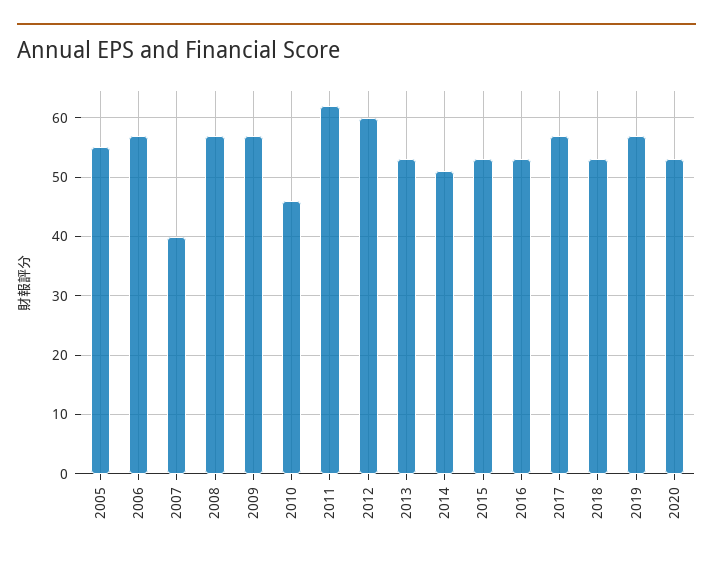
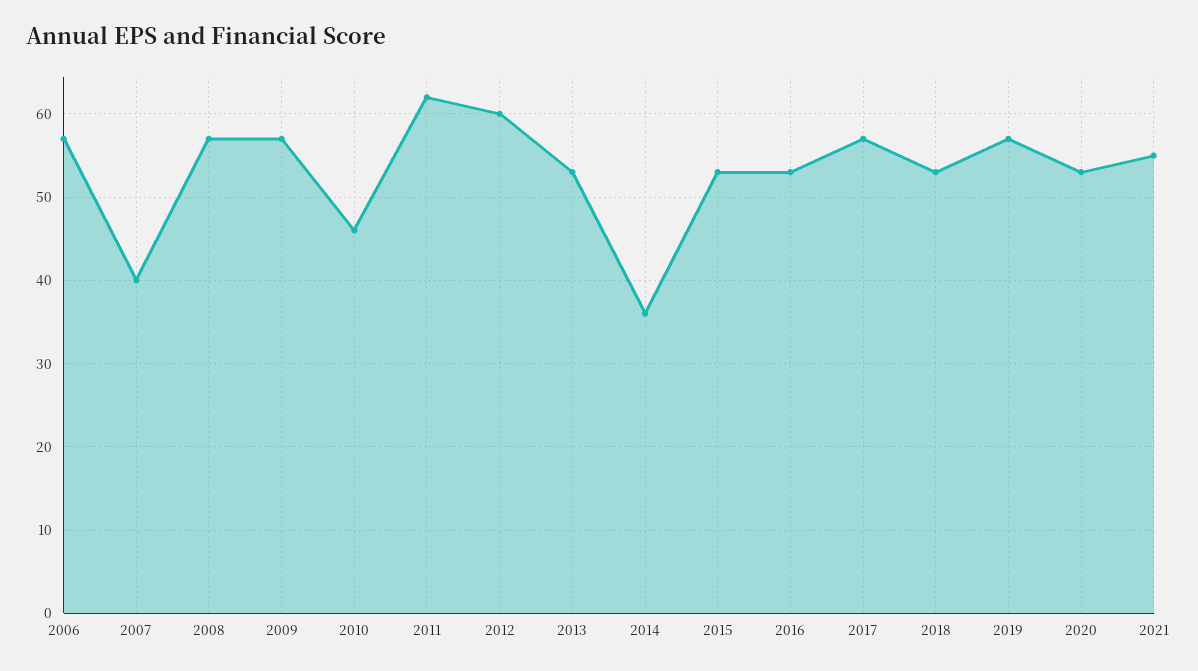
2005: 55 -> none
2014: 50 -> 36
2021: none -> 55

